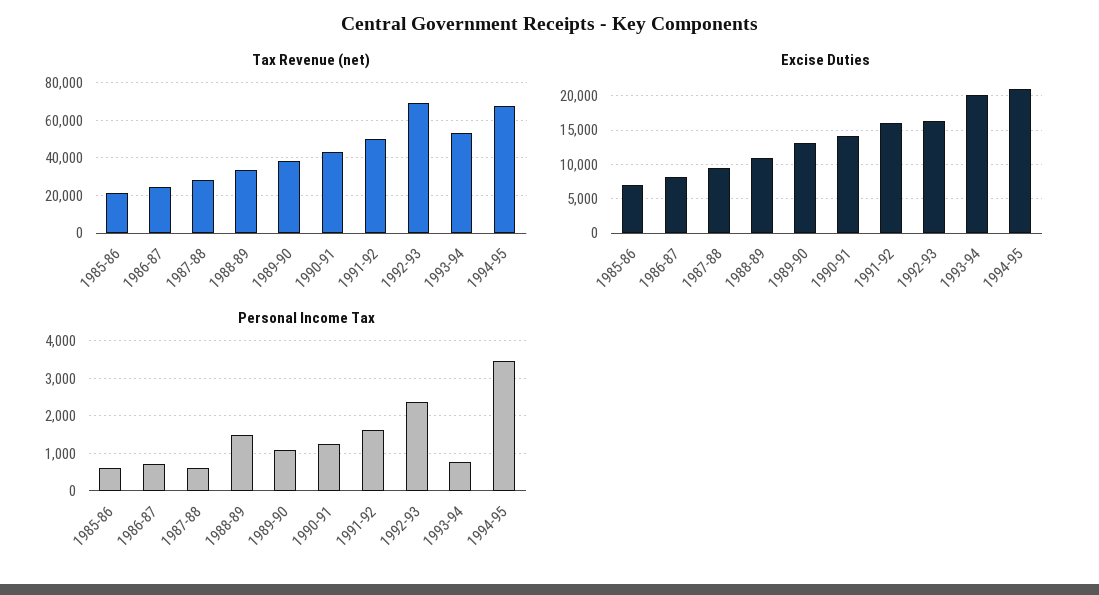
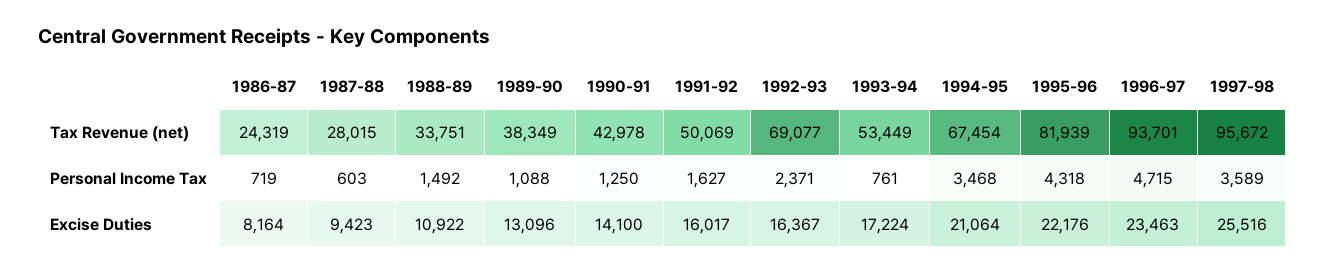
Tax Revenue (net), 1985-86: 20000 -> none
Excise Duties, 1985-86: 7000 -> none
Excise Duties, 1993-94: 20000 -> 17224
Personal Income Tax, 1985-86: 600 -> none
Tax Revenue (net), 1995-96: none -> 81939
Tax Revenue (net), 1996-97: none -> 93701
Tax Revenue (net), 1997-98: none -> 95672
Personal Income Tax, 1995-96: none -> 4318
Personal Income Tax, 1996-97: none -> 4715
Personal Income Tax, 1997-98: none -> 3589
Excise Duties, 1995-96: none -> 22176
Excise Duties, 1996-97: none -> 23463
Excise Duties, 1997-98: none -> 25516

